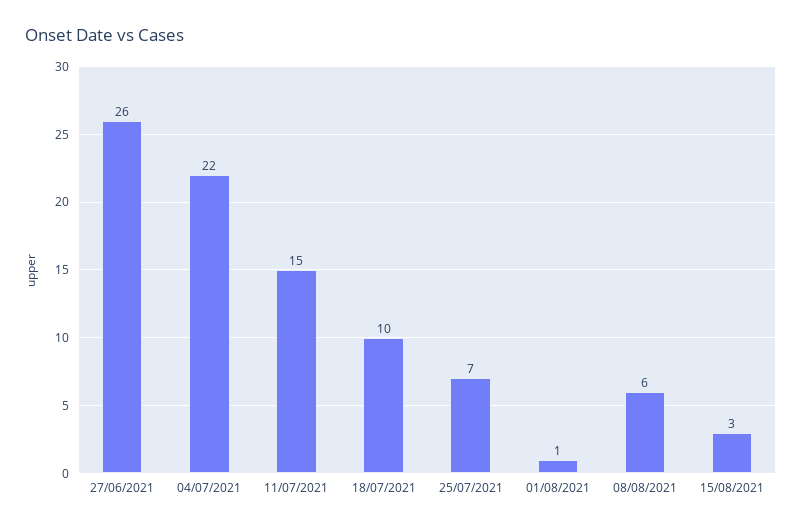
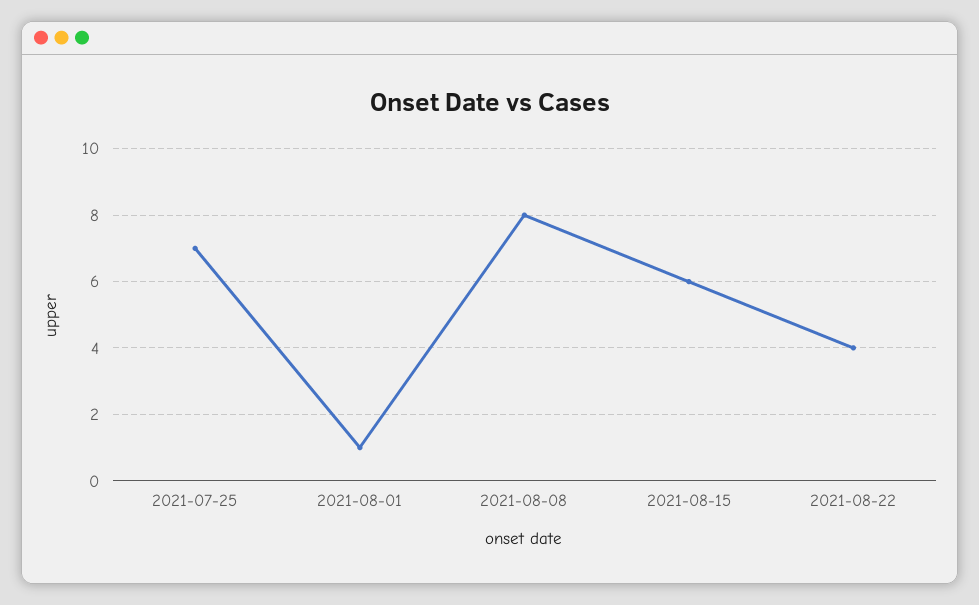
27/06/2021: 26 -> none
04/07/2021: 22 -> none
11/07/2021: 15 -> none
18/07/2021: 10 -> none
08/08/2021: 6 -> 8
15/08/2021: 3 -> 6
2021-08-22: none -> 4

